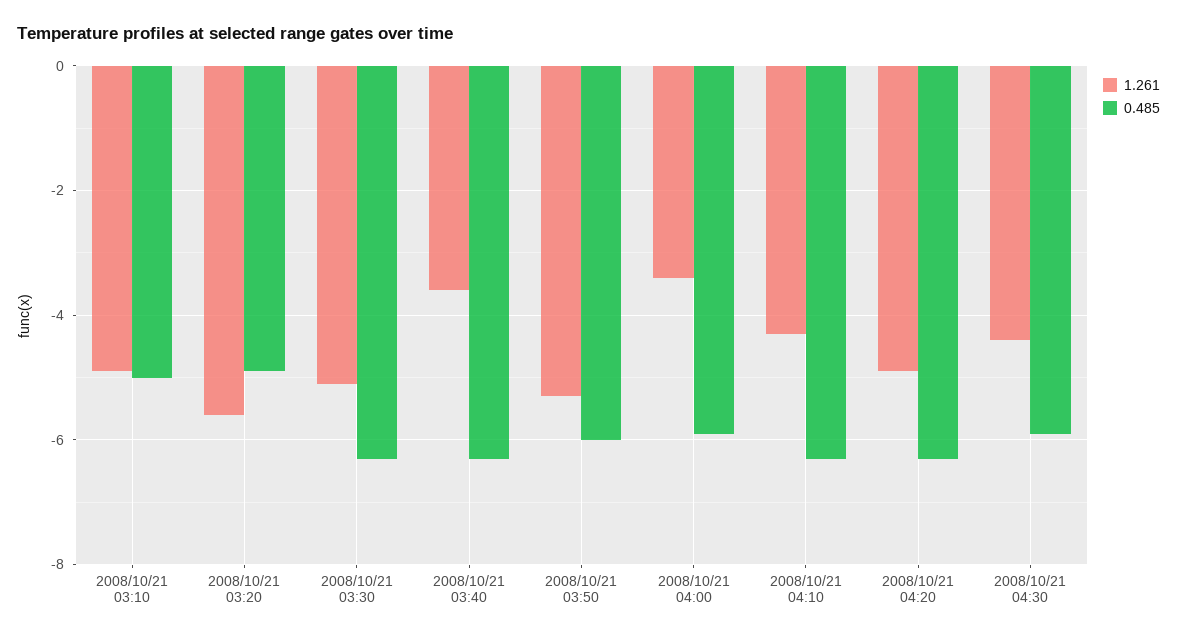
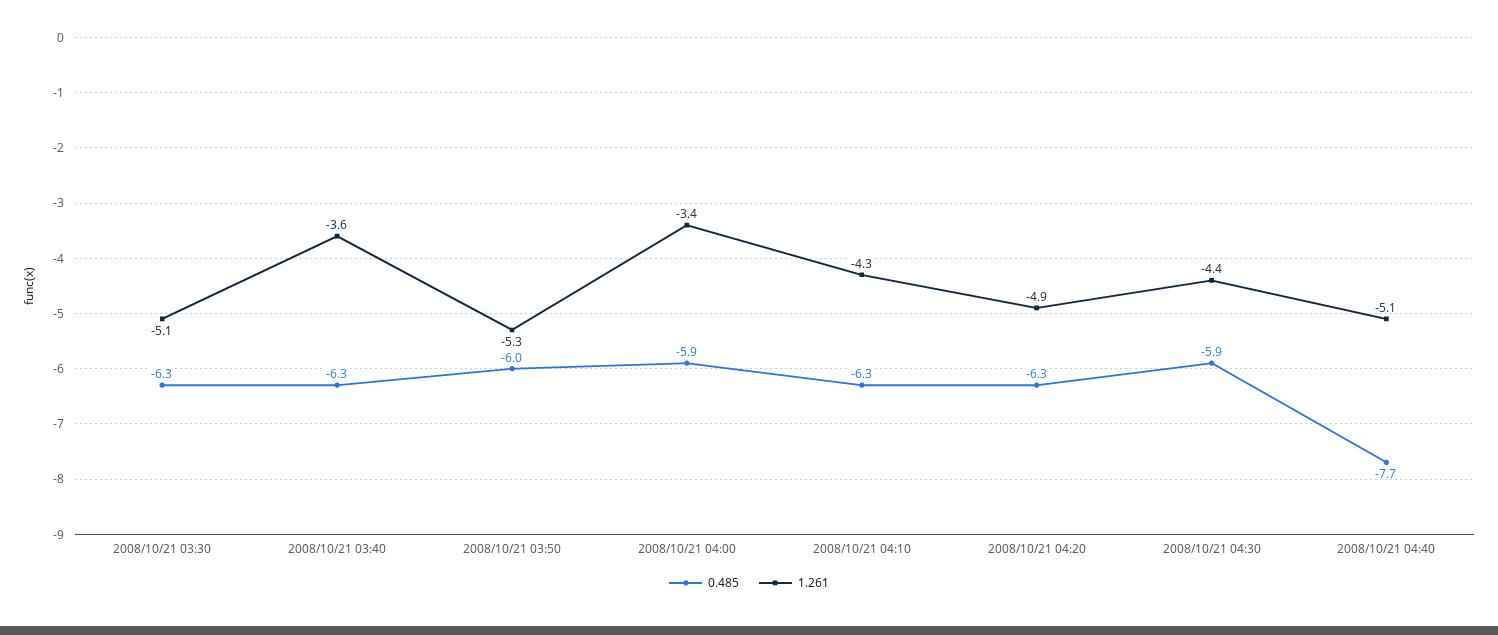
1.261, 2008/10/21 03:10: -5 -> none
0.485, 2008/10/21 03:10: -5 -> none
1.261, 2008/10/21 03:20: -5.5 -> none
0.485, 2008/10/21 03:20: -5 -> none
0.485, 2008/10/21 04:40: none -> -7.7
1.261, 2008/10/21 04:40: none -> -5.1

